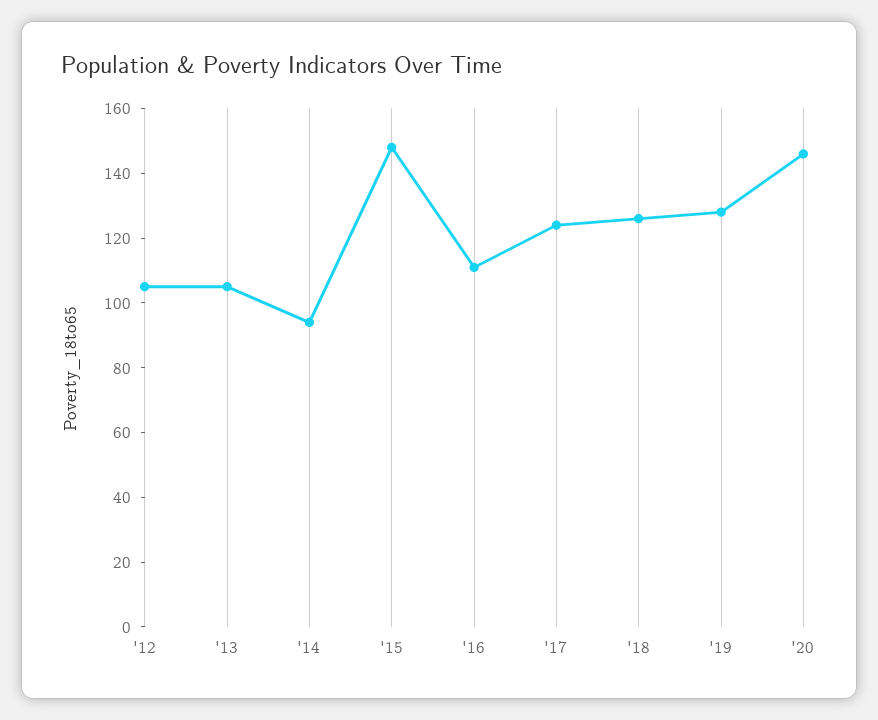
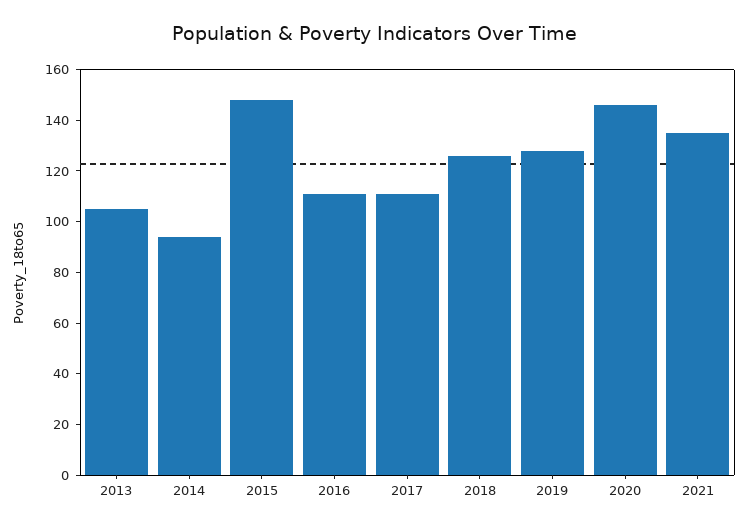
'12: 105 -> none
'17: 125 -> 110
2021: none -> 135

